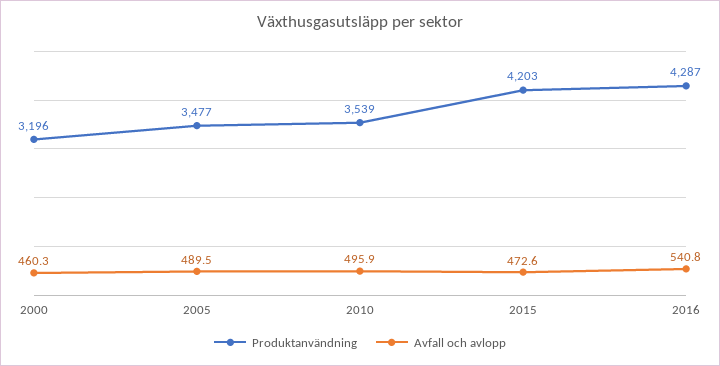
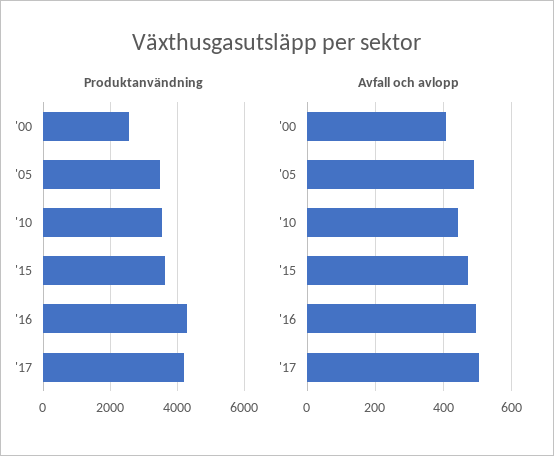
Produktanvändning, 2000: 3196 -> 2600
Avfall och avlopp, 2000: 460.3 -> 400
Avfall och avlopp, 2010: 495.9 -> 440
Produktanvändning, 2015: 4203 -> 3600
Avfall och avlopp, 2016: 540.8 -> 500
Produktanvändning, '17: none -> 4200
Avfall och avlopp, '17: none -> 500

